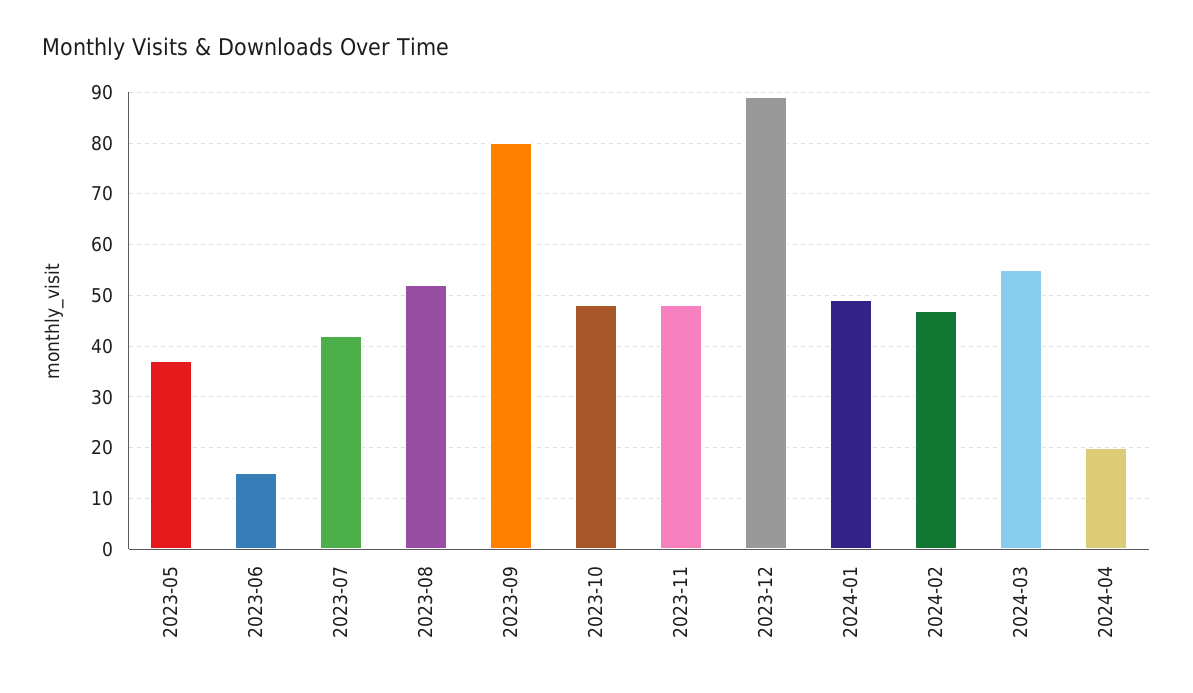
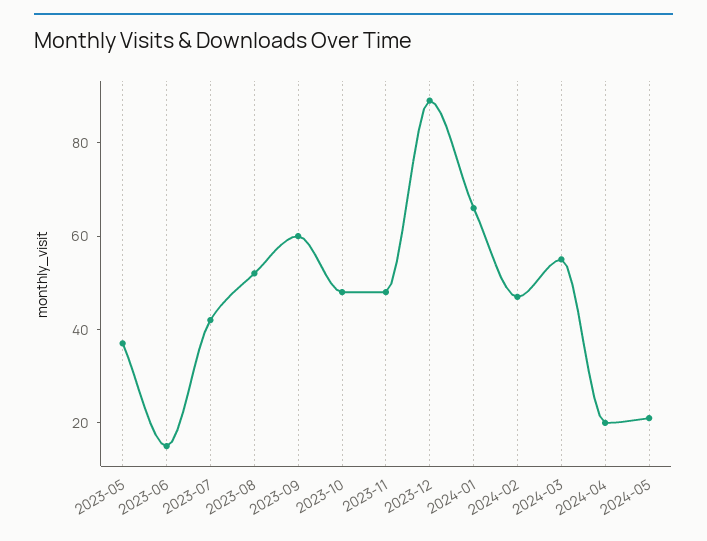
2023-09: 80 -> 60
2024-01: 50 -> 65
2024-05: none -> 20

